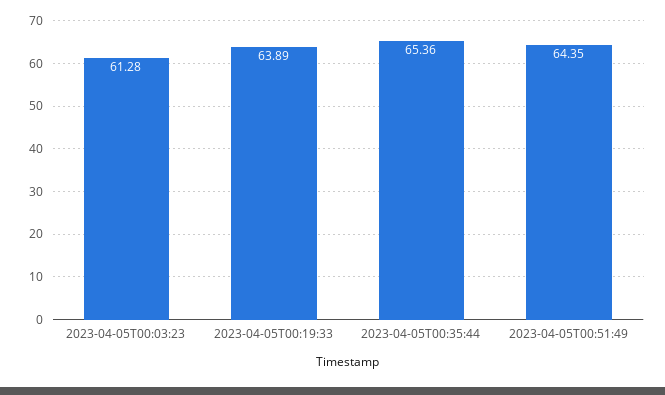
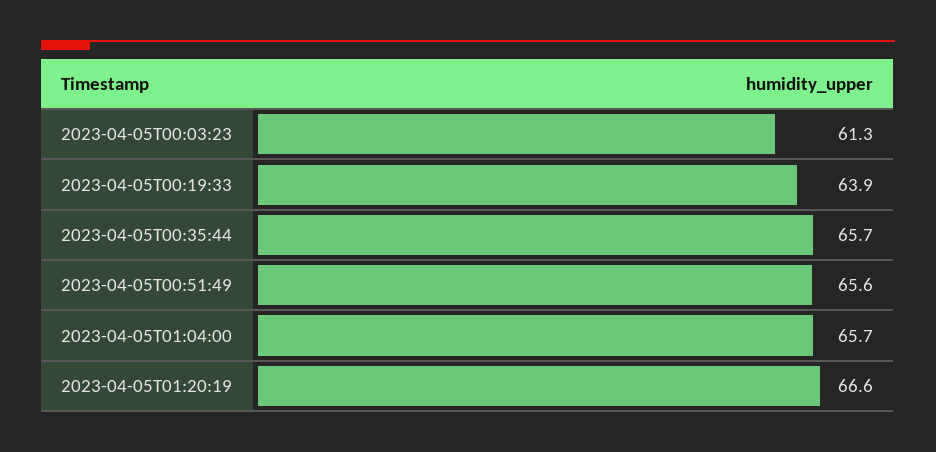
2023-04-05T00:35:44: 65.36 -> 65.7
2023-04-05T00:51:49: 64.35 -> 65.6
2023-04-05T01:04:00: none -> 65.7
2023-04-05T01:20:19: none -> 66.6

